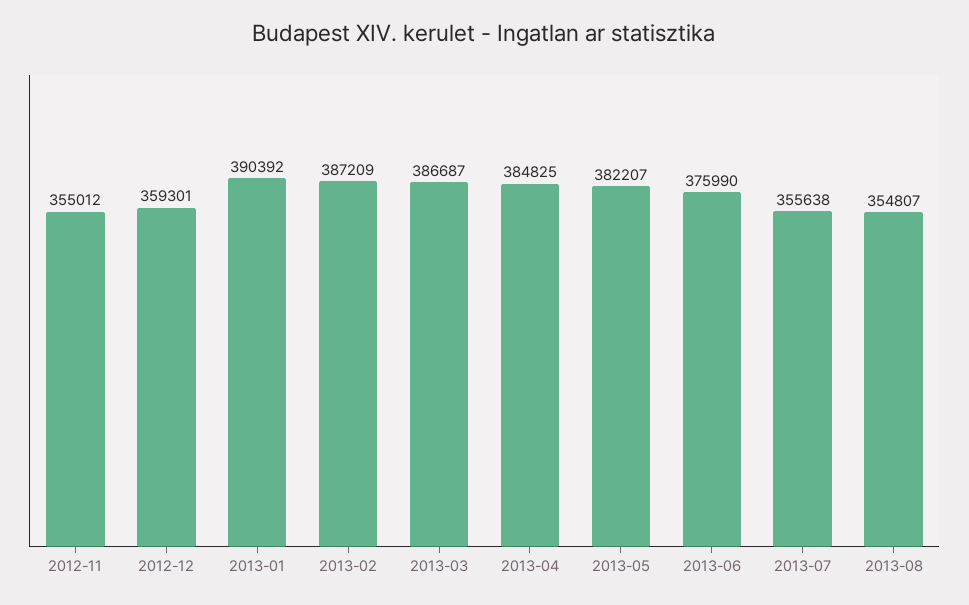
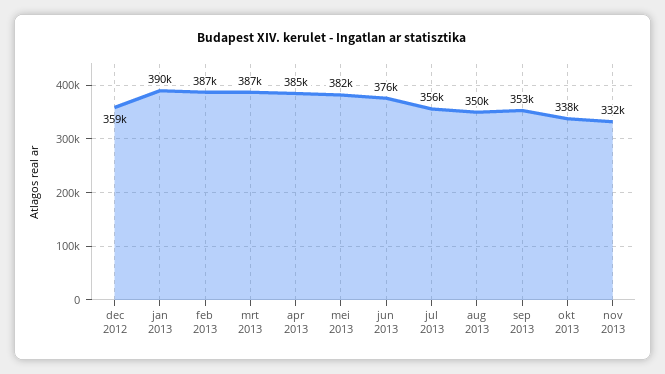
2012-11: 355012 -> none
2013-08: 354807 -> 350000
sep 2013: none -> 353000
okt 2013: none -> 338000
nov 2013: none -> 332000

